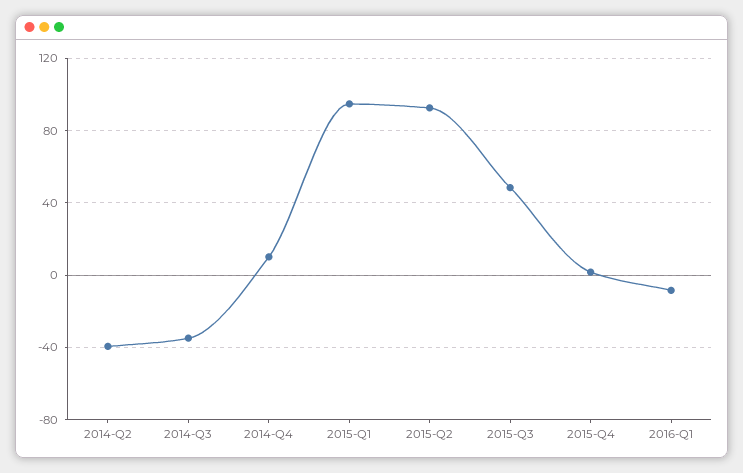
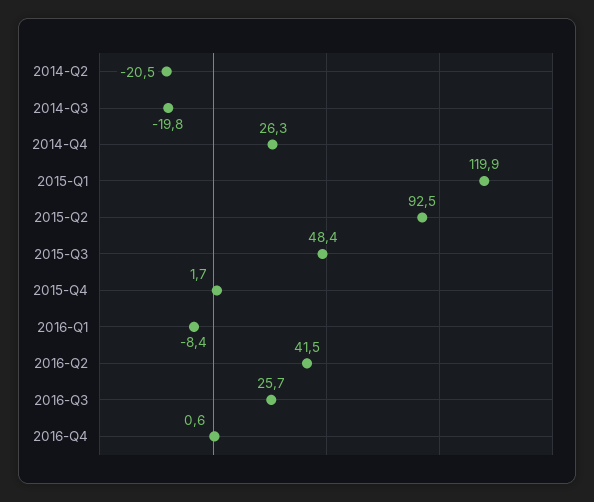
2014-Q2: -40 -> -20.5
2014-Q3: -35 -> -19.8
2014-Q4: 10 -> 26.3
2015-Q1: 95 -> 119.9
2016-Q2: none -> 41.5
2016-Q3: none -> 25.7
2016-Q4: none -> 0.6

